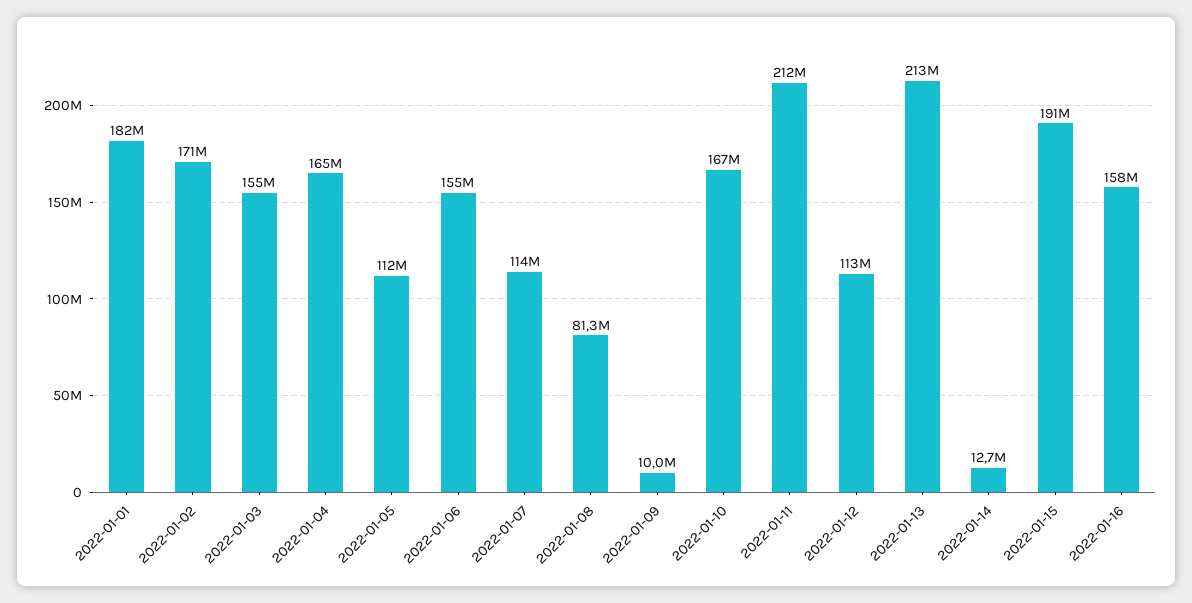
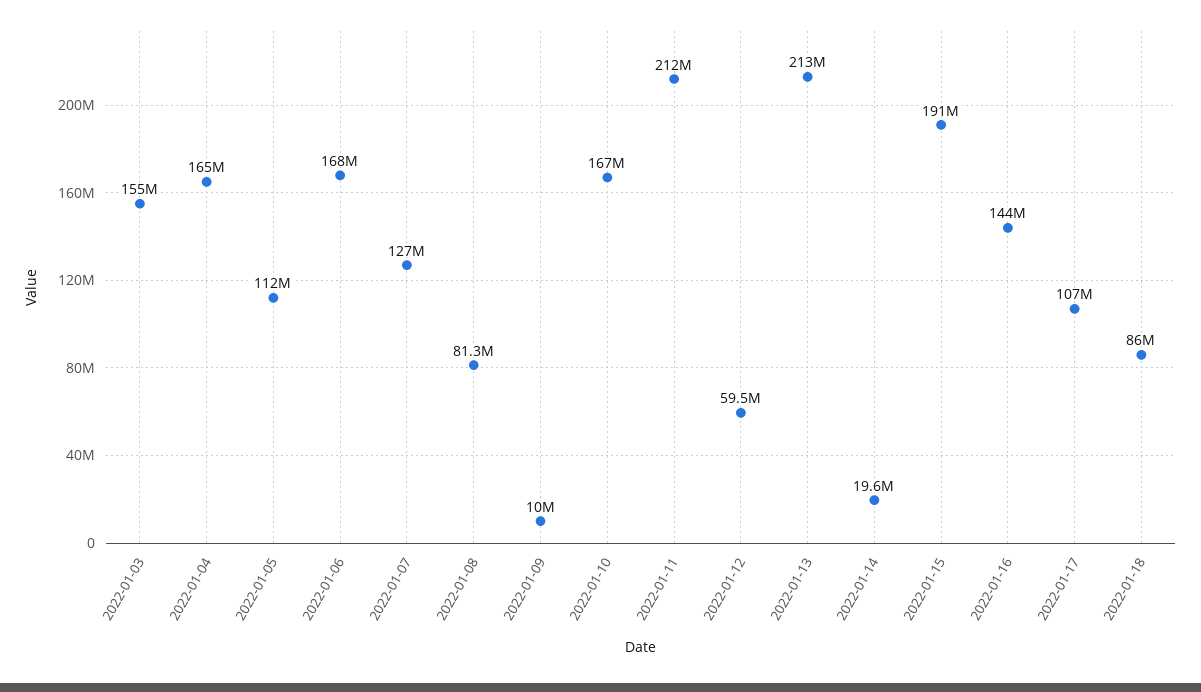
2022-01-01: 182000000 -> none
2022-01-02: 171000000 -> none
2022-01-06: 155000000 -> 168000000
2022-01-07: 114000000 -> 127000000
2022-01-12: 113000000 -> 59500000
2022-01-14: 12700000 -> 19600000
2022-01-16: 158000000 -> 144000000
2022-01-17: none -> 107000000
2022-01-18: none -> 86000000

